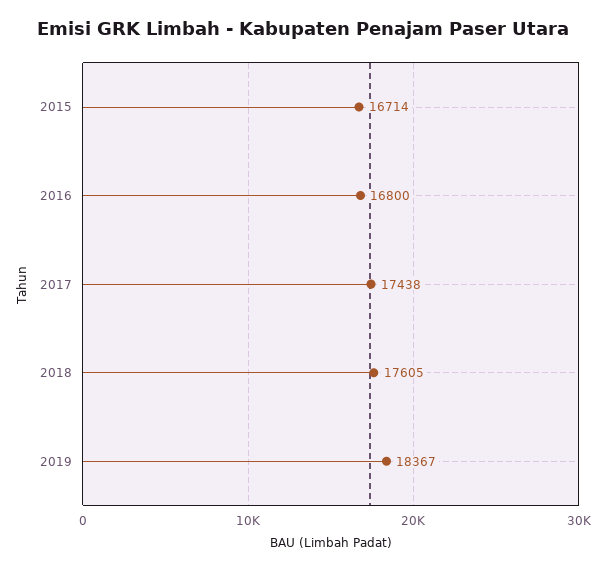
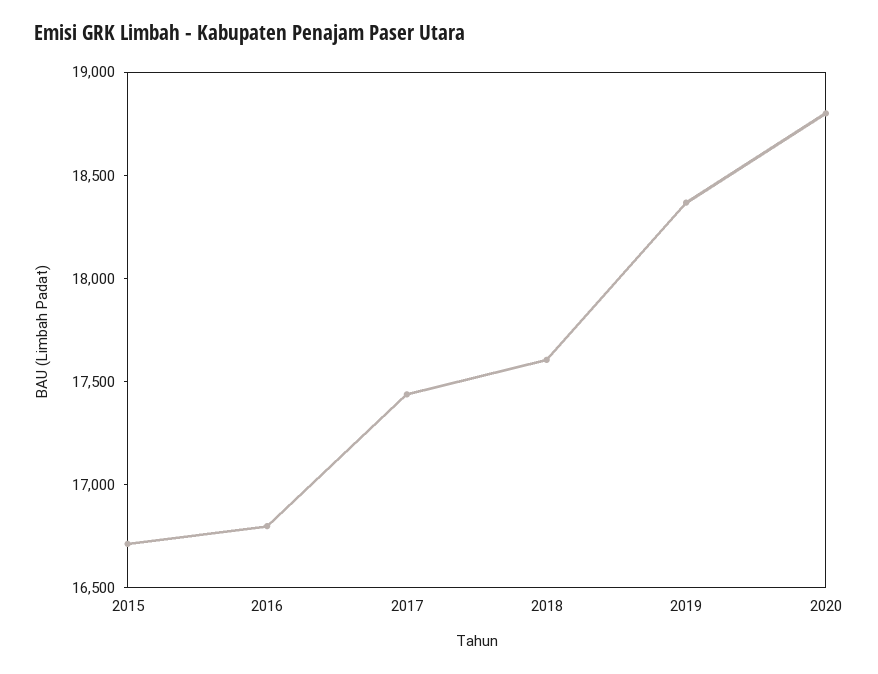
2020: none -> 18800

